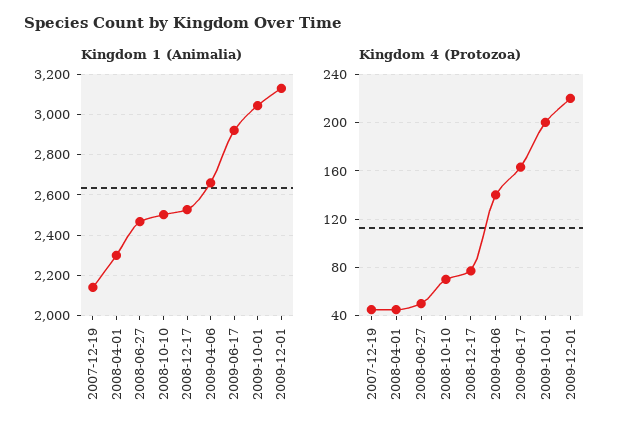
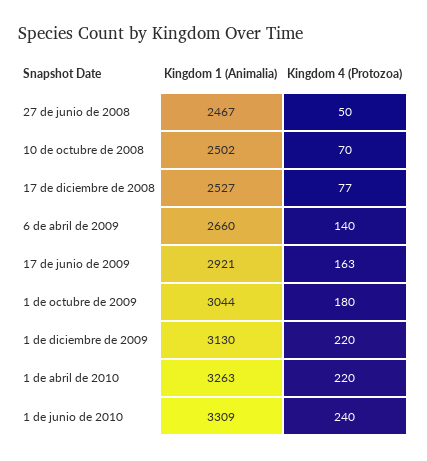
Kingdom 1 (Animalia), 2007-12-19: 2150 -> none
Kingdom 1 (Animalia), 2008-04-01: 2300 -> none
Kingdom 4 (Protozoa), 2007-12-19: 45 -> none
Kingdom 4 (Protozoa), 2008-04-01: 45 -> none
Kingdom 4 (Protozoa), 2009-10-01: 200 -> 180
Kingdom 1 (Animalia), 1 de abril de 2010: none -> 3263
Kingdom 4 (Protozoa), 1 de abril de 2010: none -> 220
Kingdom 1 (Animalia), 1 de junio de 2010: none -> 3309
Kingdom 4 (Protozoa), 1 de junio de 2010: none -> 240

